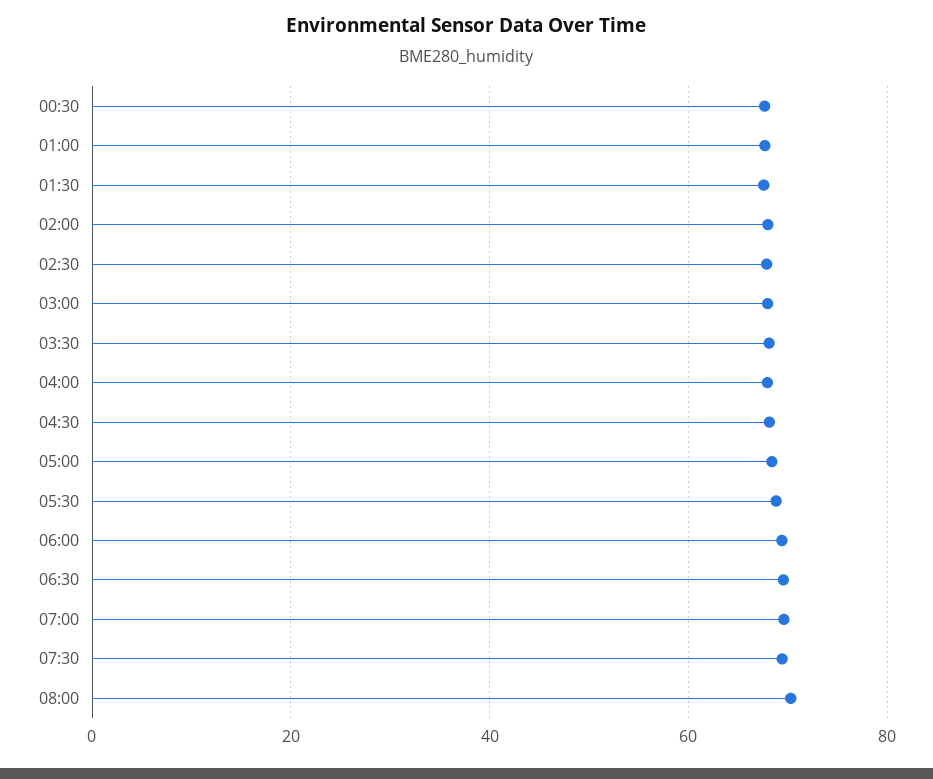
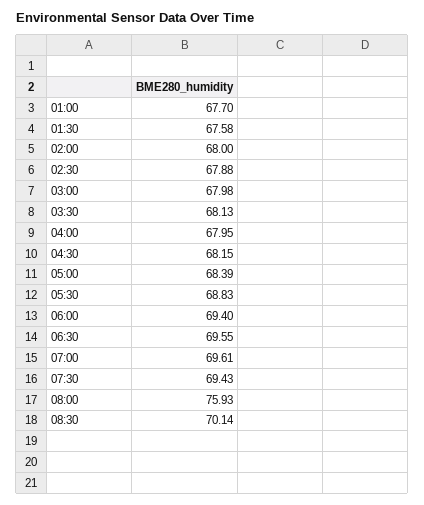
00:30: 68 -> none
08:00: 70 -> 75.93
08:30: none -> 70.14

